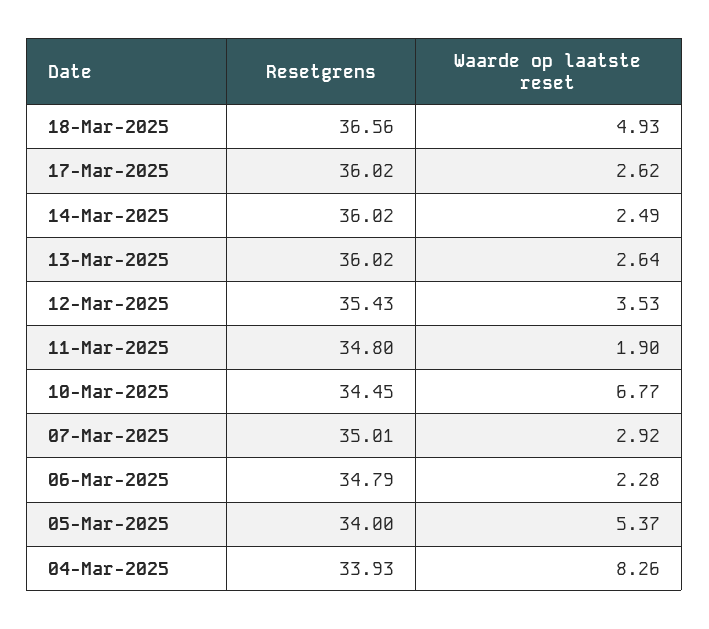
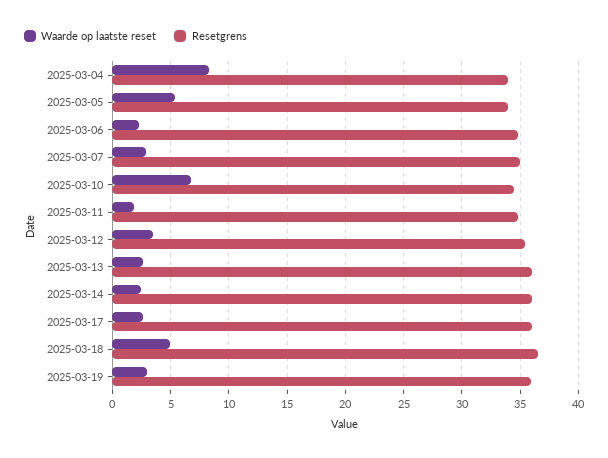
Waarde op laatste reset, 2025-03-19: none -> 3
Resetgrens, 2025-03-19: none -> 36

